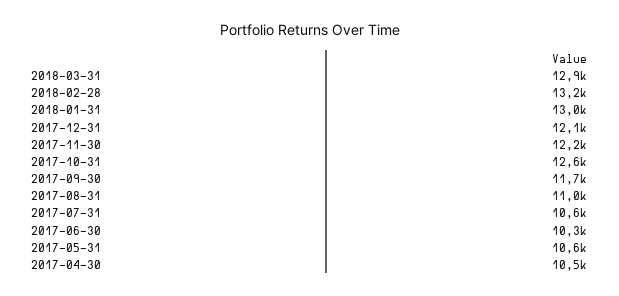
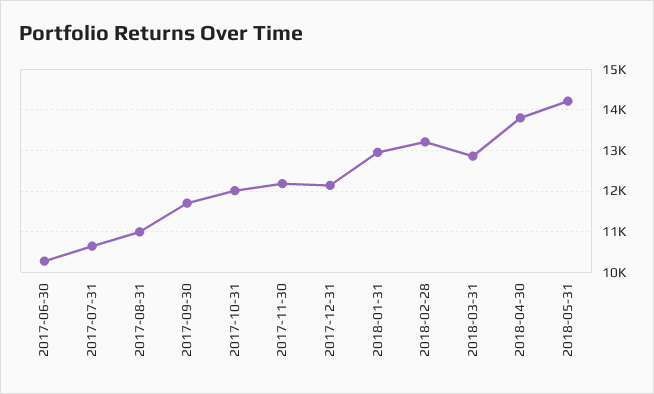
2017-10-31: 12600 -> 12000
2017-05-31: 10600 -> none
2017-04-30: 10500 -> none
2018-04-30: none -> 13800
2018-05-31: none -> 14200

